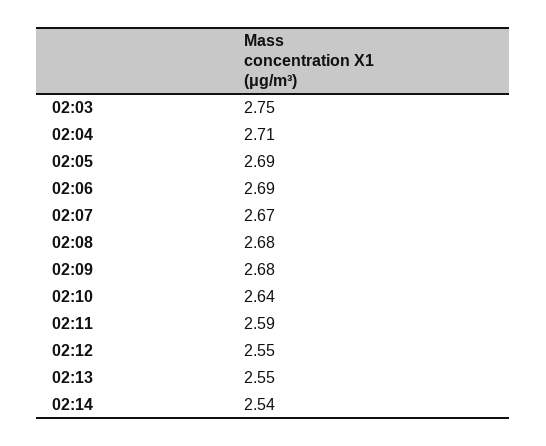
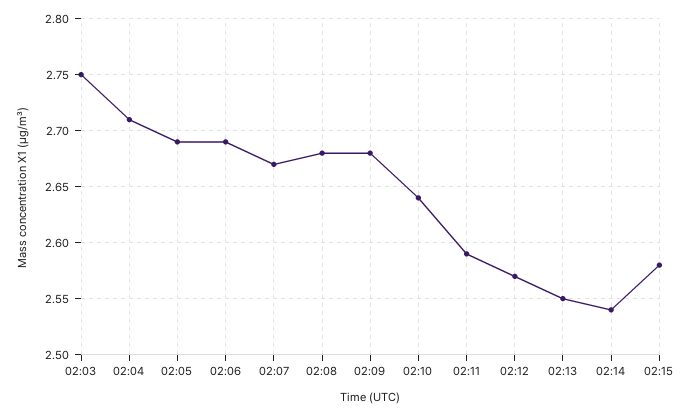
02:12: 2.55 -> 2.57
02:15: none -> 2.58

